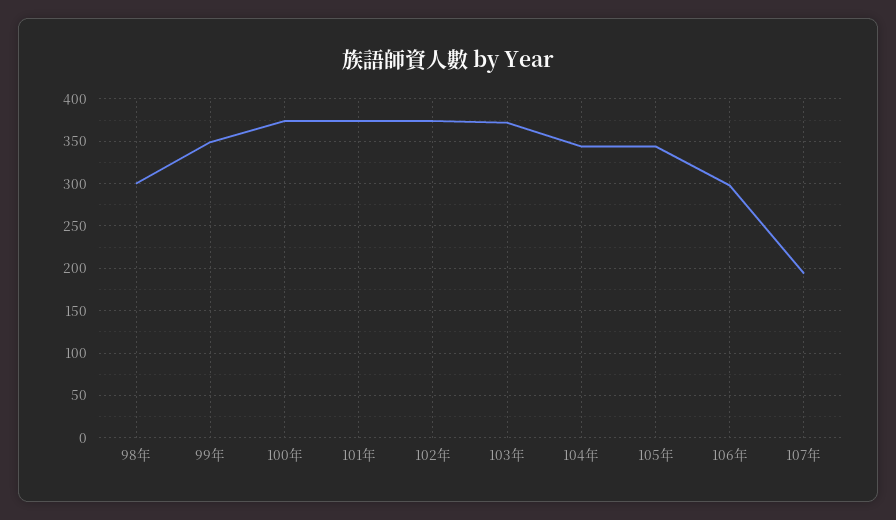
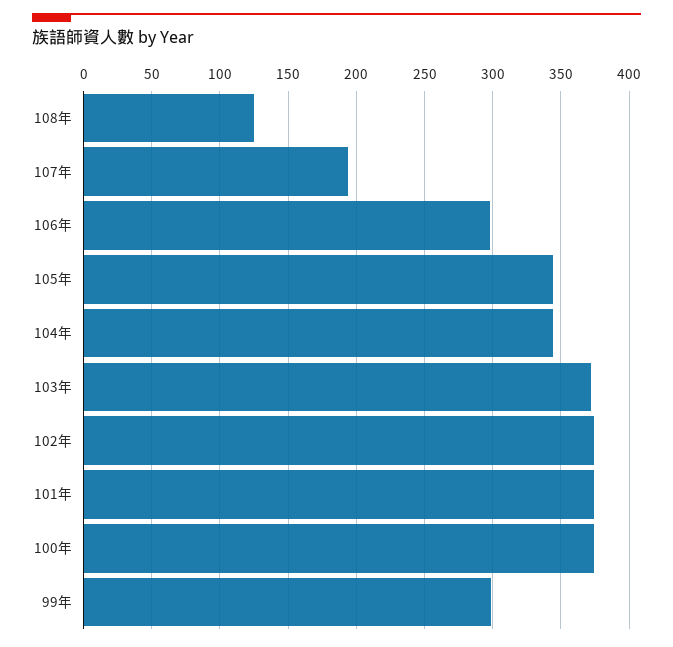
98年: 300 -> none
99年: 350 -> 300
108年: none -> 125

